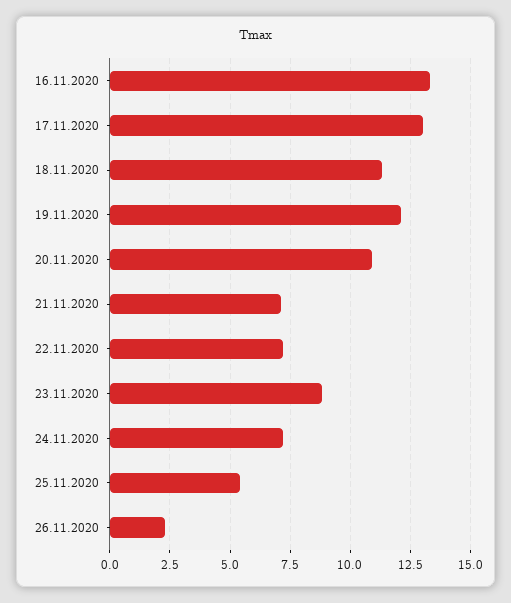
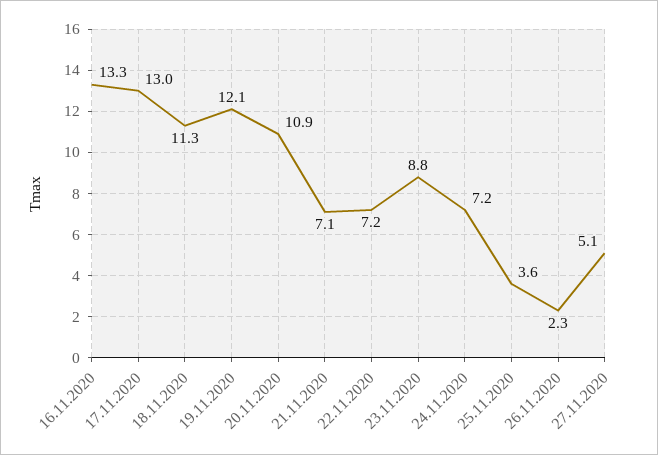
25.11.2020: 5.5 -> 3.6
27.11.2020: none -> 5.1

